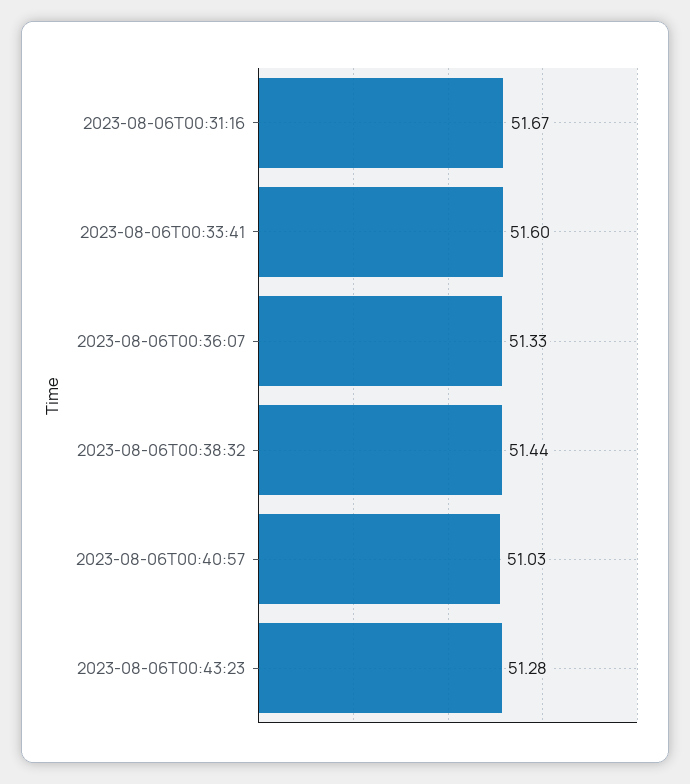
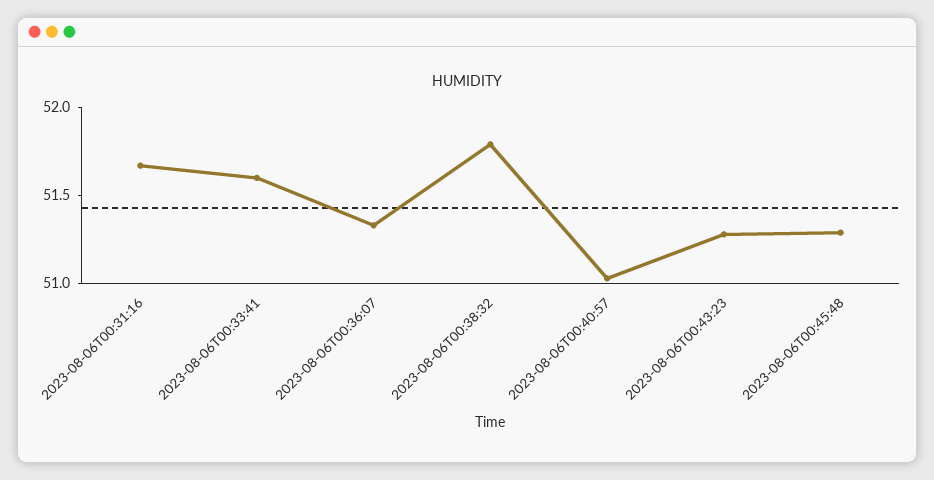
2023-08-06T00:38:32: 51.44 -> 51.8
2023-08-06T00:45:48: none -> 51.3

